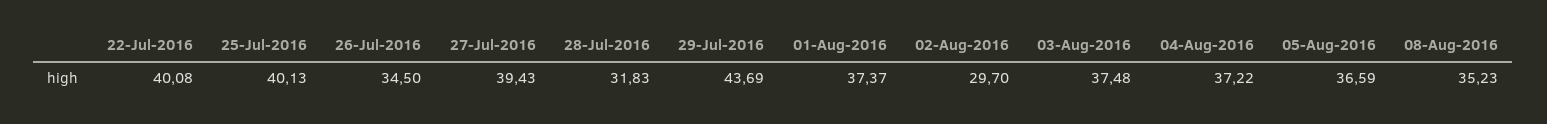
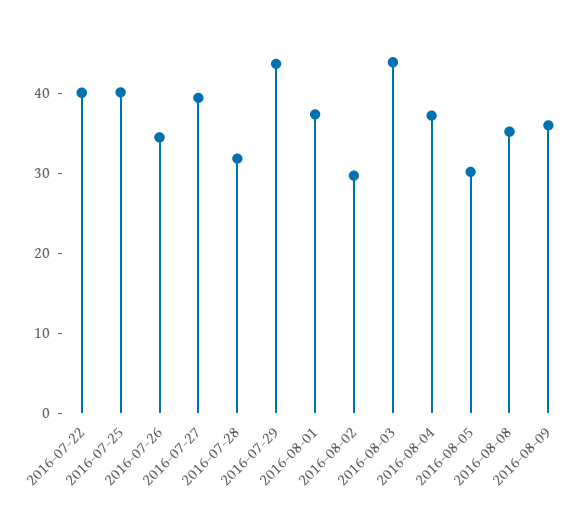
03-Aug-2016: 37.48 -> 44
05-Aug-2016: 36.59 -> 30
2016-08-09: none -> 36

